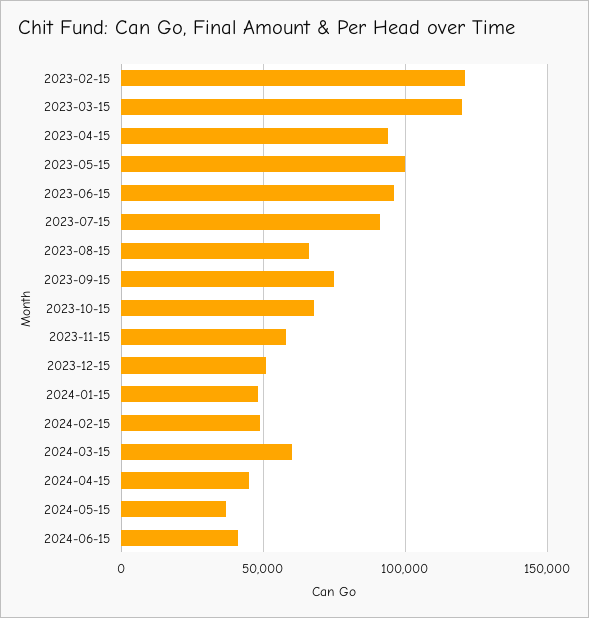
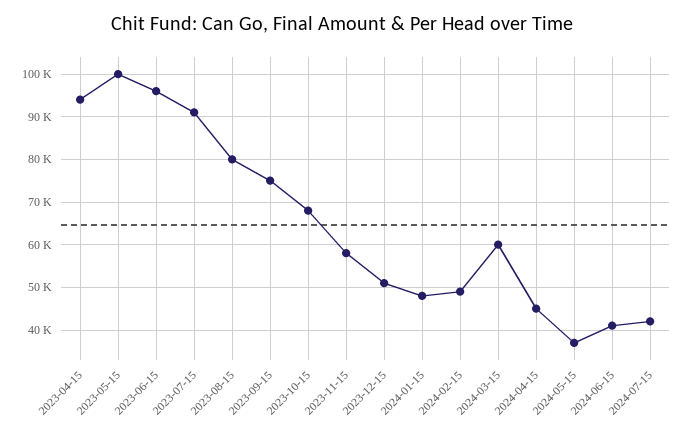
2023-02-15: 120000 -> none
2023-03-15: 120000 -> none
2023-08-15: 65000 -> 80000
2024-07-15: none -> 42000

